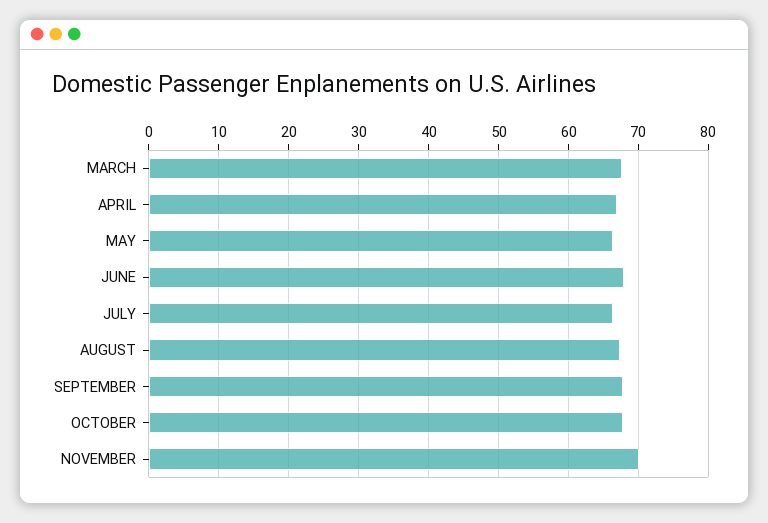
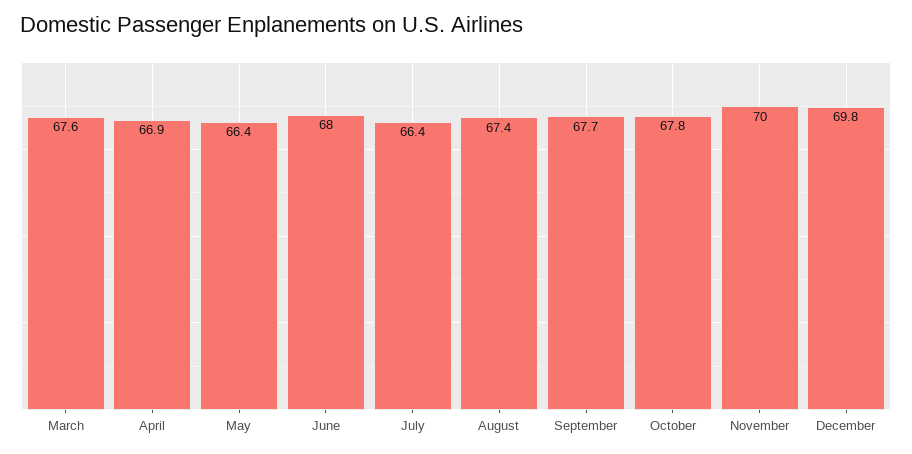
December: none -> 69.8

